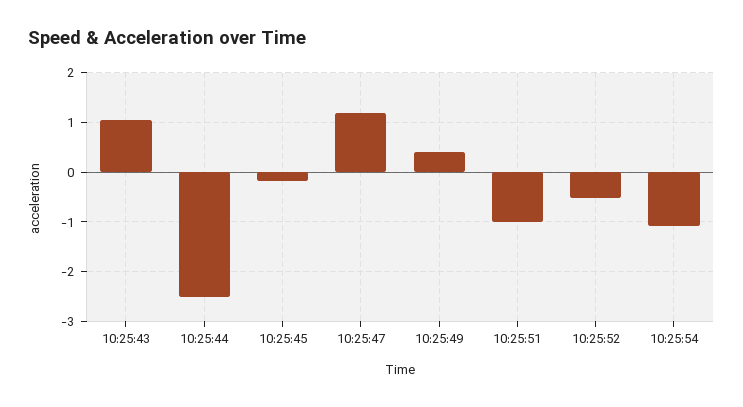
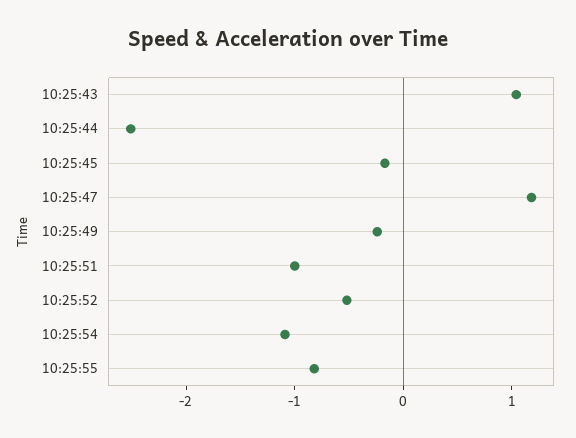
10:25:49: 0.4 -> -0.2
10:25:55: none -> -0.8

